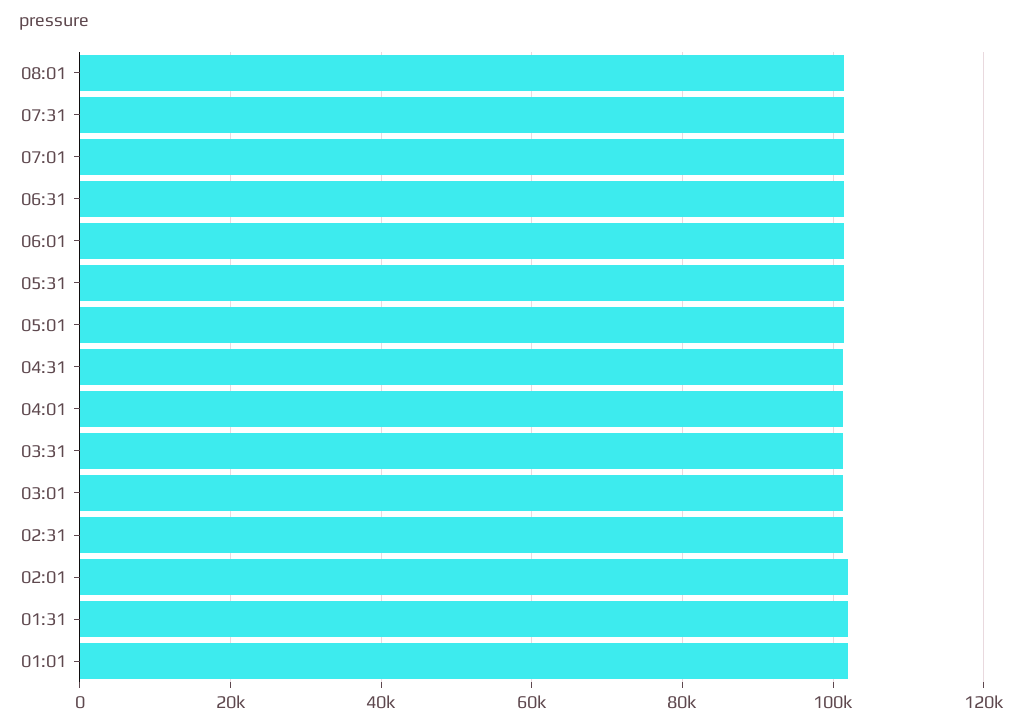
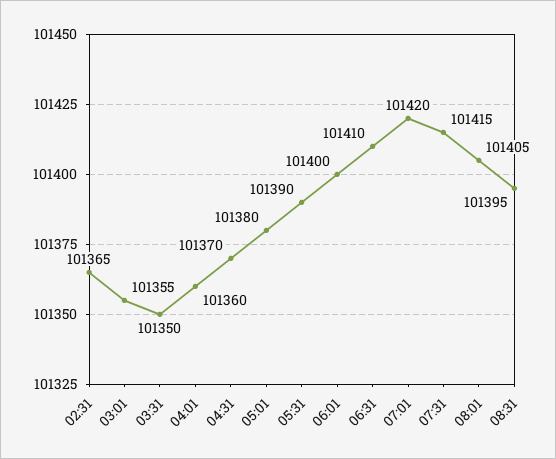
02:01: 102000 -> none
01:31: 102000 -> none
01:01: 102000 -> none
08:31: none -> 101395

